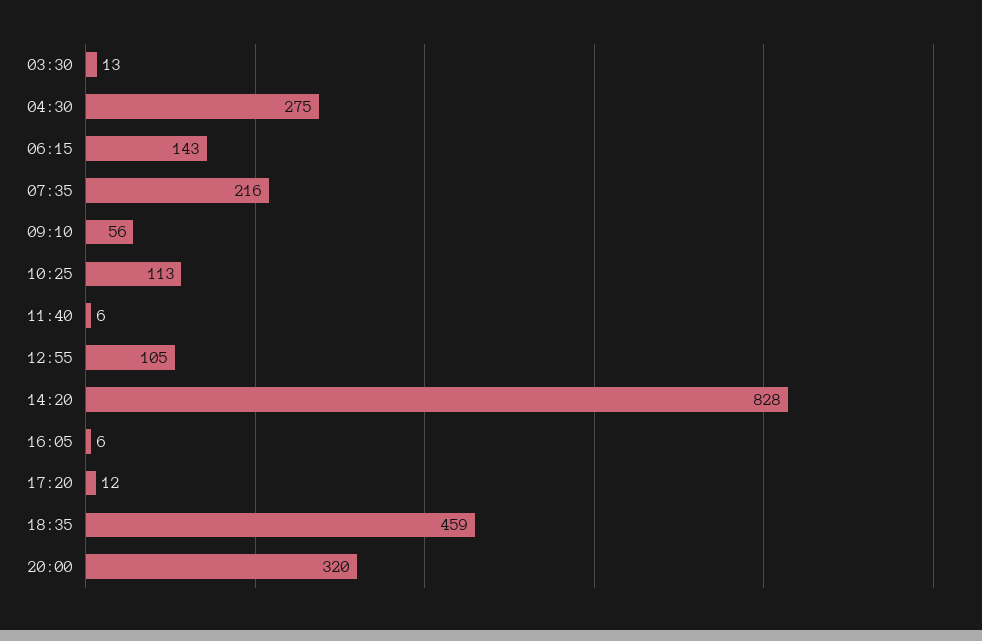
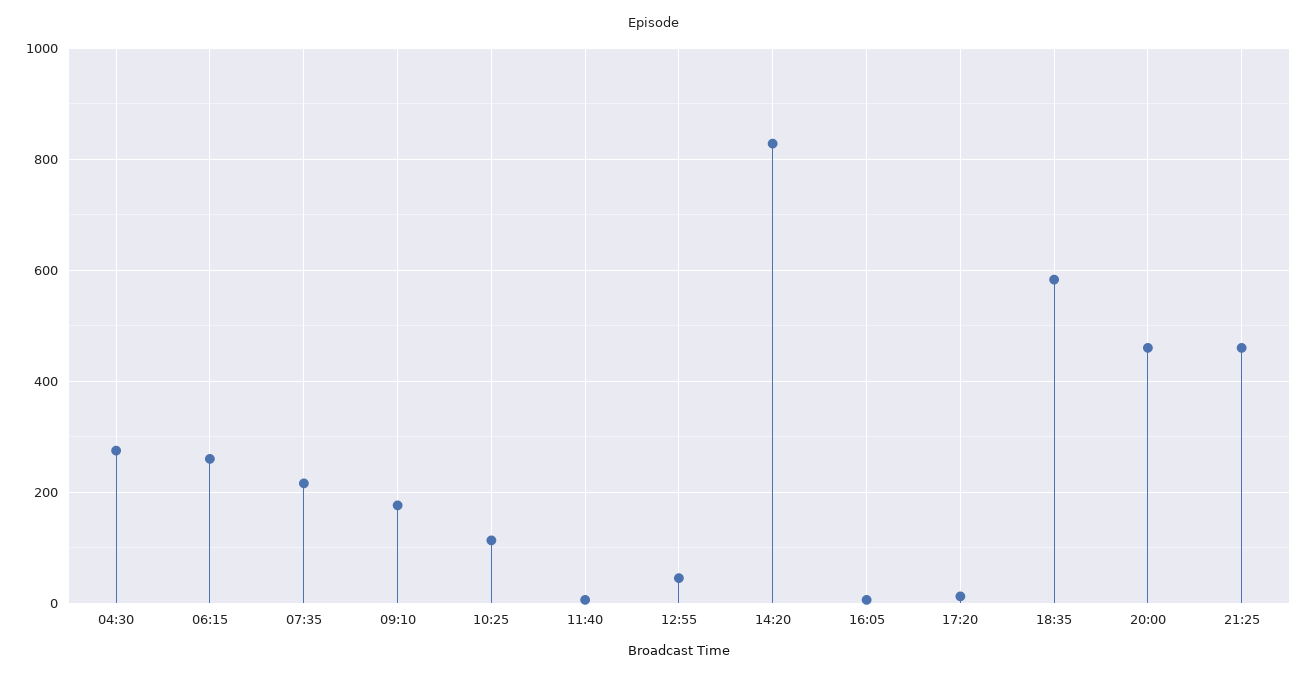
03:30: 13 -> none
06:15: 143 -> 260
09:10: 56 -> 180
12:55: 105 -> 40
18:35: 459 -> 580
20:00: 320 -> 460
21:25: none -> 460

